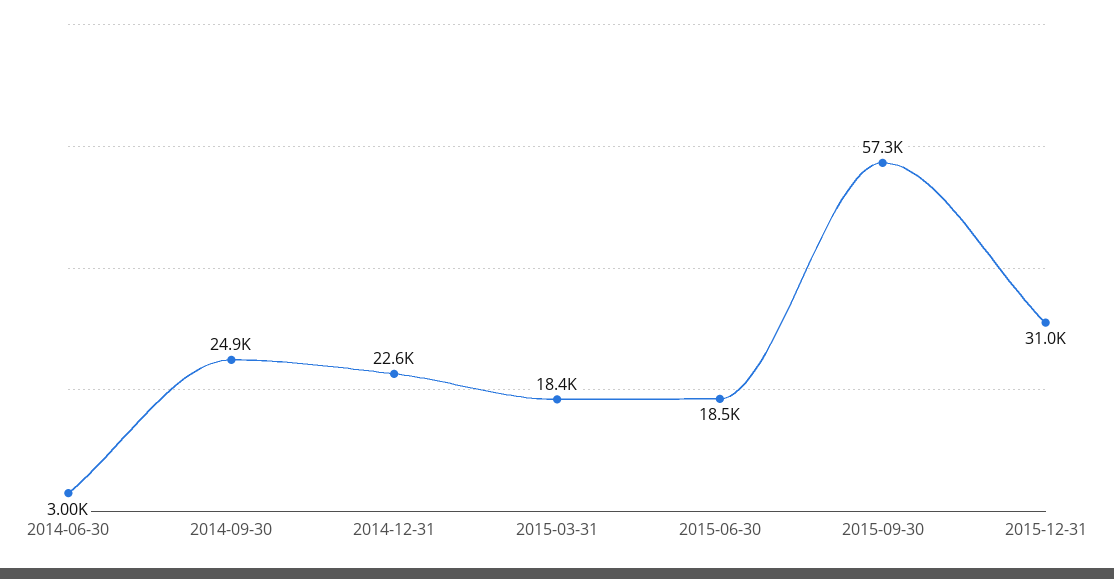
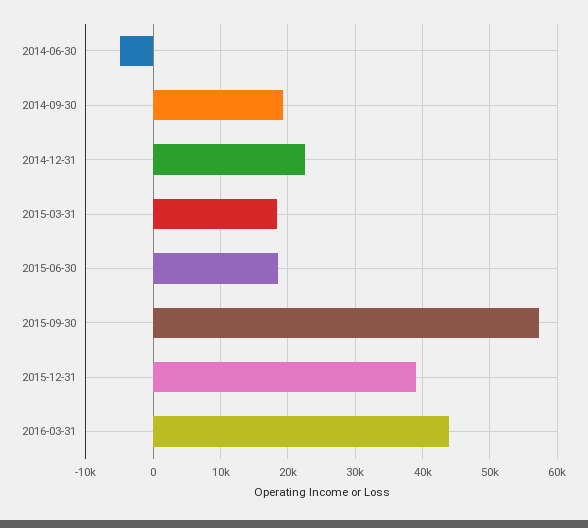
2014-06-30: 3000 -> -5000
2014-09-30: 24900 -> 19000
2015-12-31: 31000 -> 39000
2016-03-31: none -> 44000

